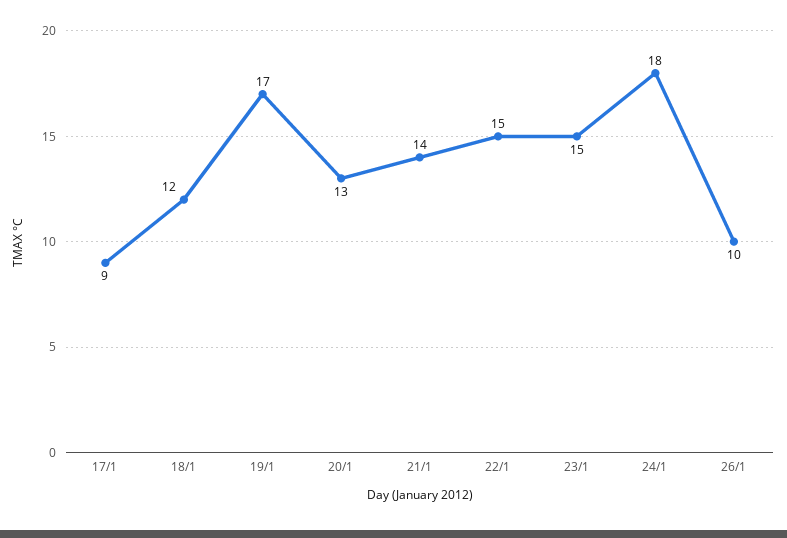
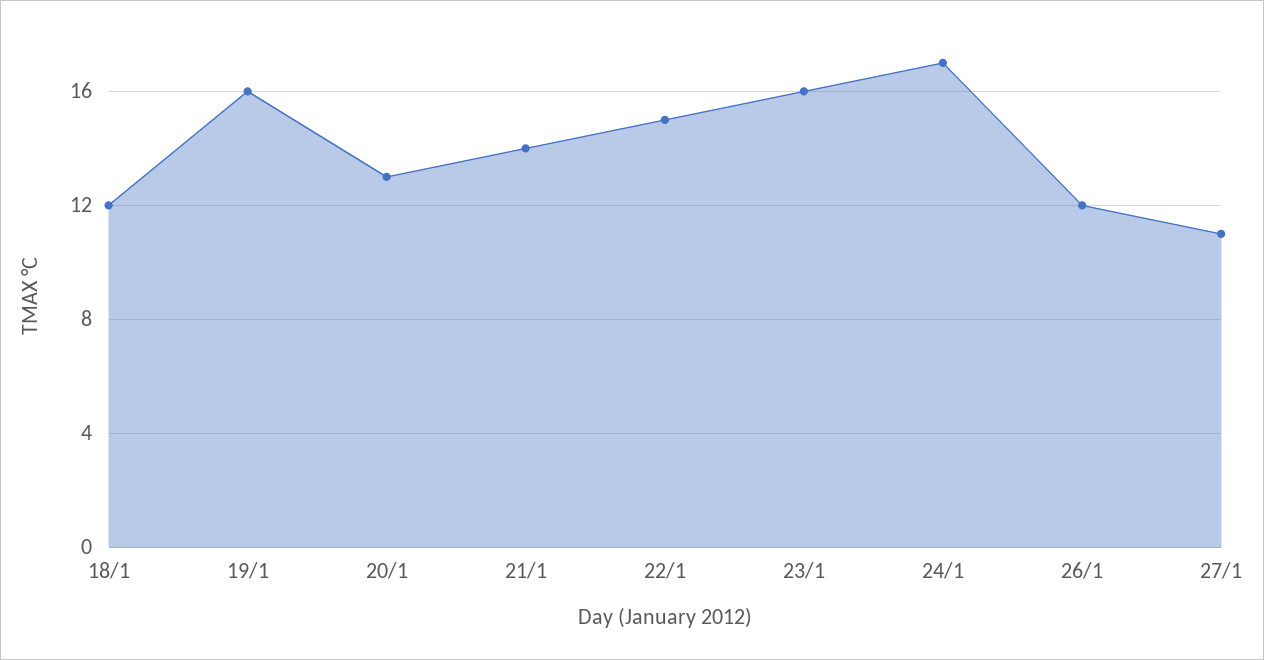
17/1: 9 -> none
19/1: 17 -> 16
23/1: 15 -> 16
24/1: 18 -> 17
26/1: 10 -> 12
27/1: none -> 11

